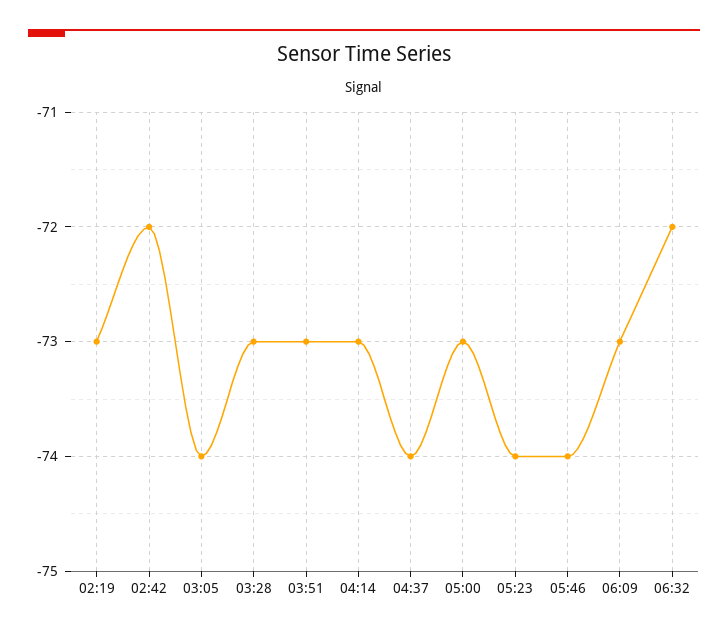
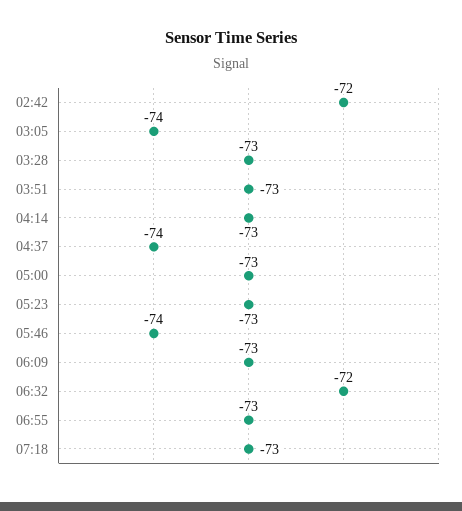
02:19: -73 -> none
05:23: -74 -> -73
06:55: none -> -73
07:18: none -> -73

